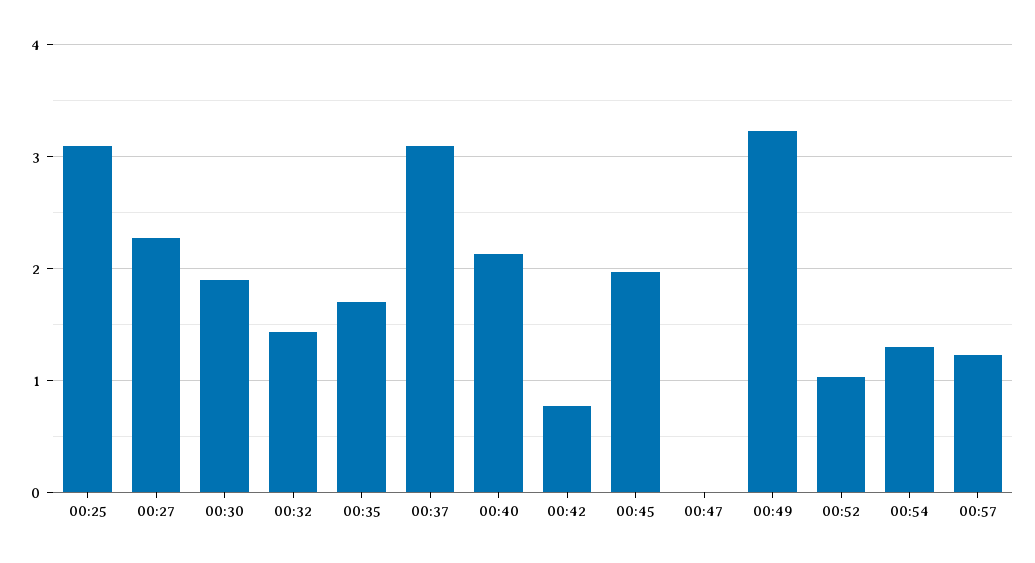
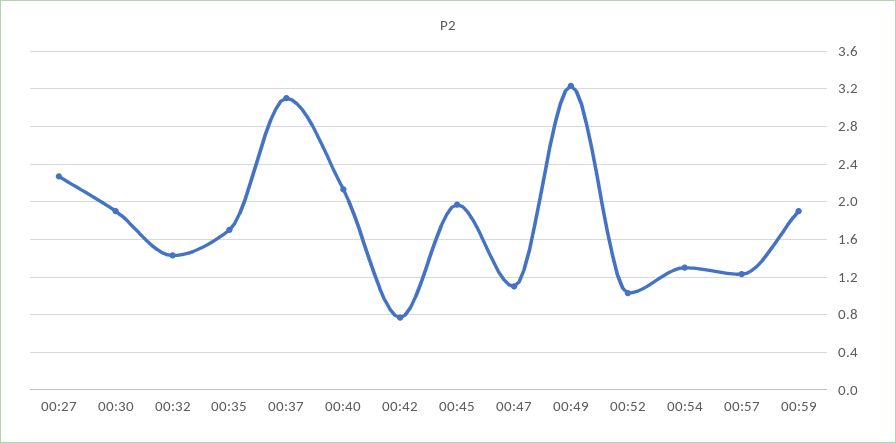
00:25: 3.1 -> none
00:47: 0 -> 1.1
00:59: none -> 1.9

